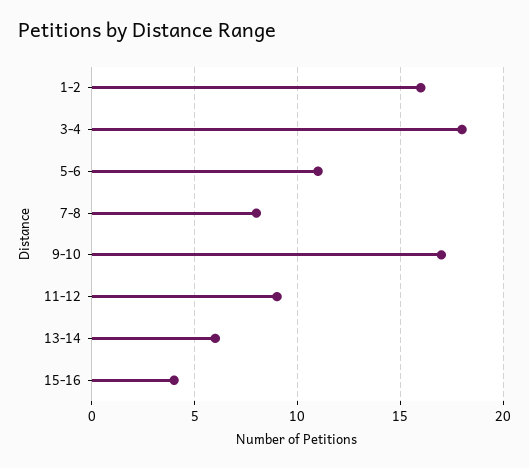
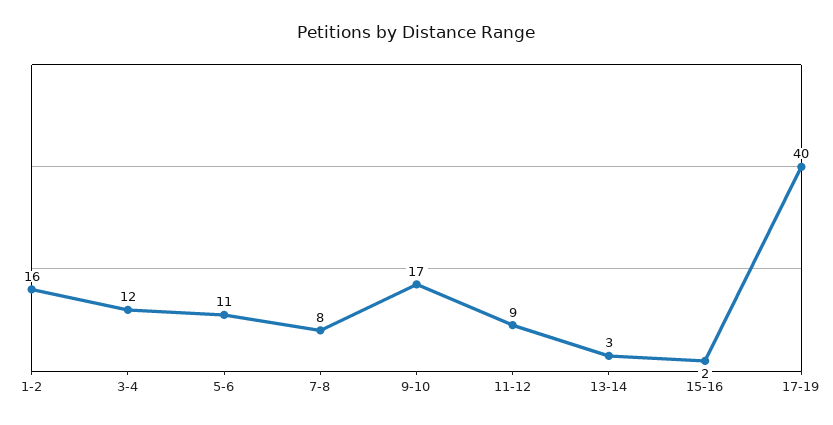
3-4: 18 -> 12
13-14: 6 -> 3
15-16: 4 -> 2
17-19: none -> 40

